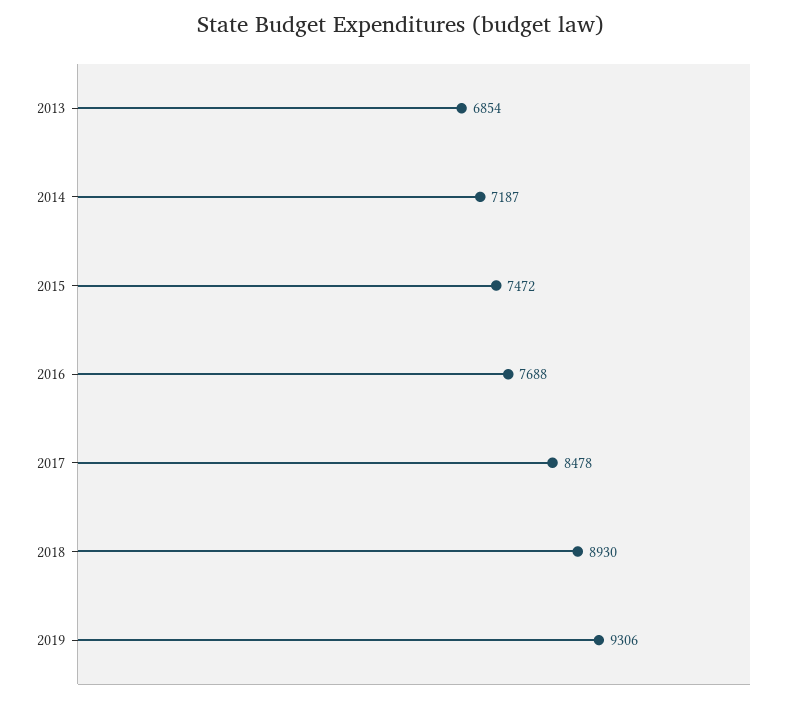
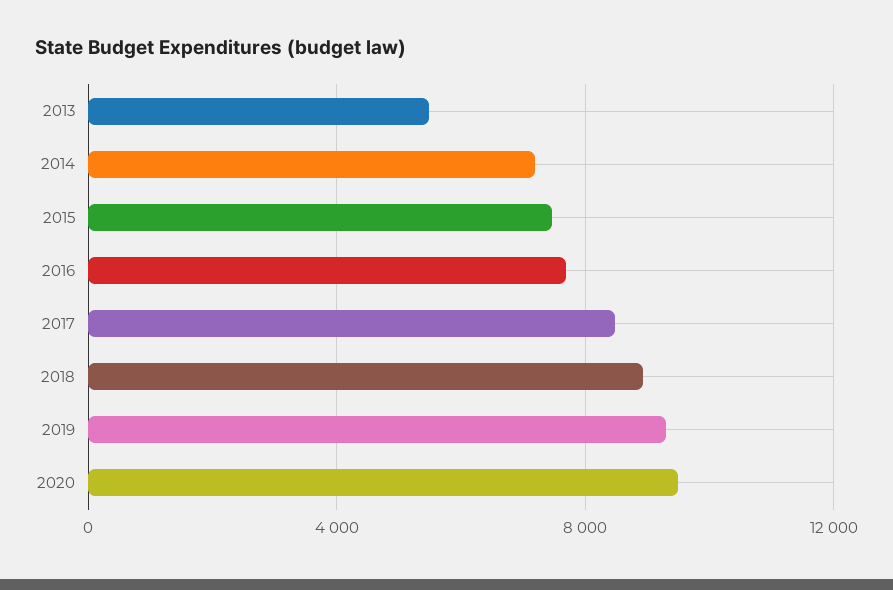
2013: 6854 -> 5500
2020: none -> 9500

